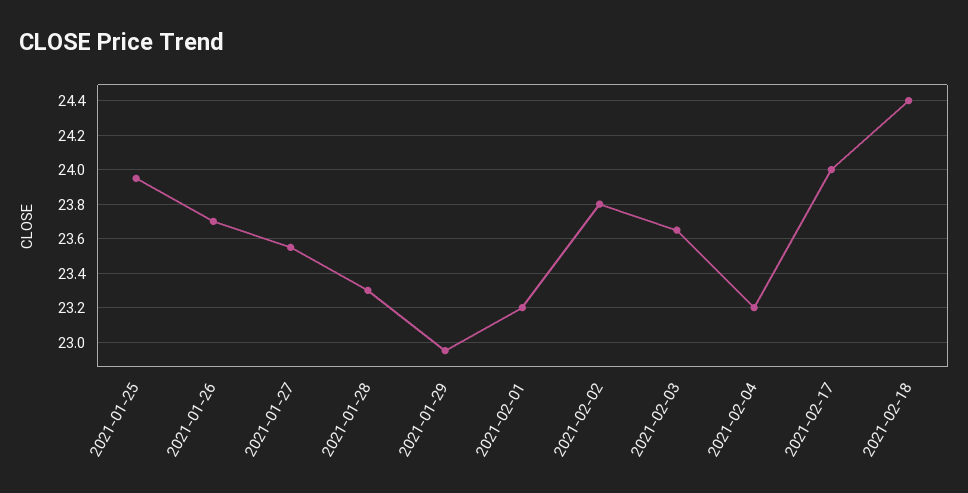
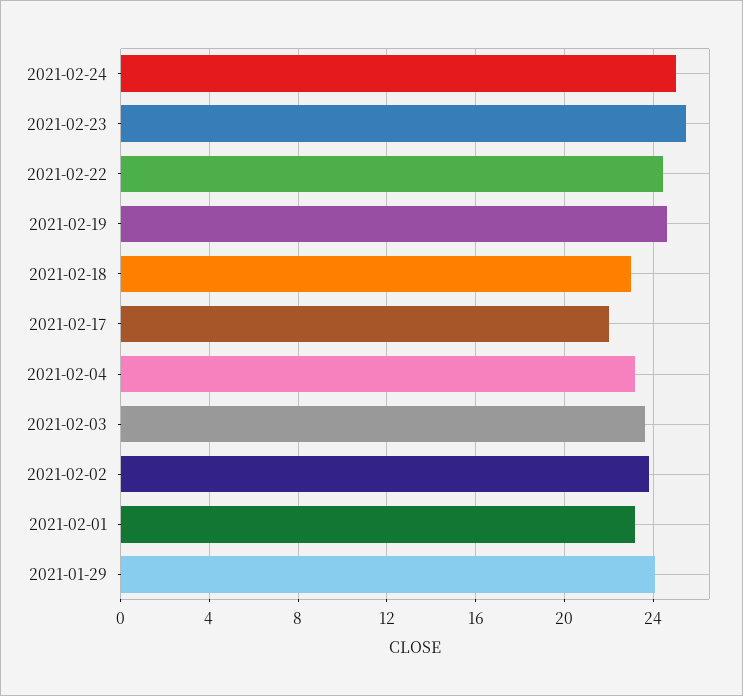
2021-01-25: 23.95 -> none
2021-01-26: 23.7 -> none
2021-01-27: 23.55 -> none
2021-01-28: 23.3 -> none
2021-01-29: 22.95 -> 24
2021-02-17: 24 -> 22
2021-02-18: 24.4 -> 23
2021-02-24: none -> 25
2021-02-23: none -> 25.5
2021-02-22: none -> 24.5
2021-02-19: none -> 24.5

